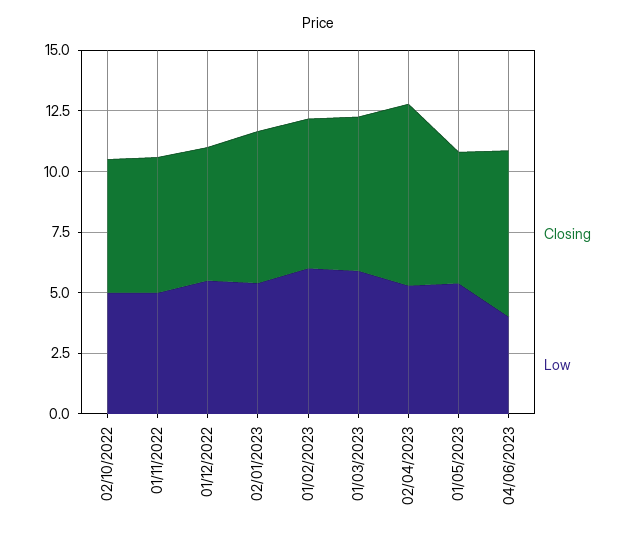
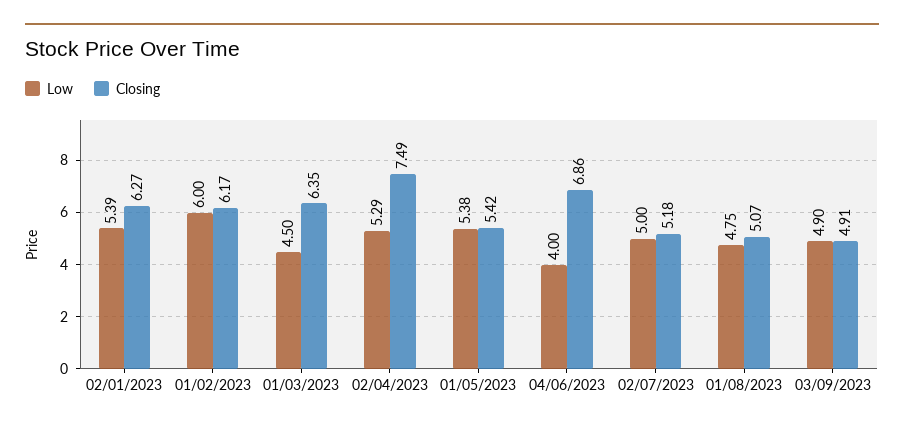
Closing, 02/10/2022: 5.5 -> none
Low, 02/10/2022: 5 -> none
Closing, 01/11/2022: 5.5 -> none
Low, 01/11/2022: 5 -> none
Closing, 01/12/2022: 5.5 -> none
Low, 01/12/2022: 5.5 -> none
Low, 01/03/2023: 6 -> 4.5
Low, 02/07/2023: none -> 5
Closing, 02/07/2023: none -> 5.18
Low, 01/08/2023: none -> 4.75
Closing, 01/08/2023: none -> 5.07
Low, 03/09/2023: none -> 4.9
Closing, 03/09/2023: none -> 4.91

